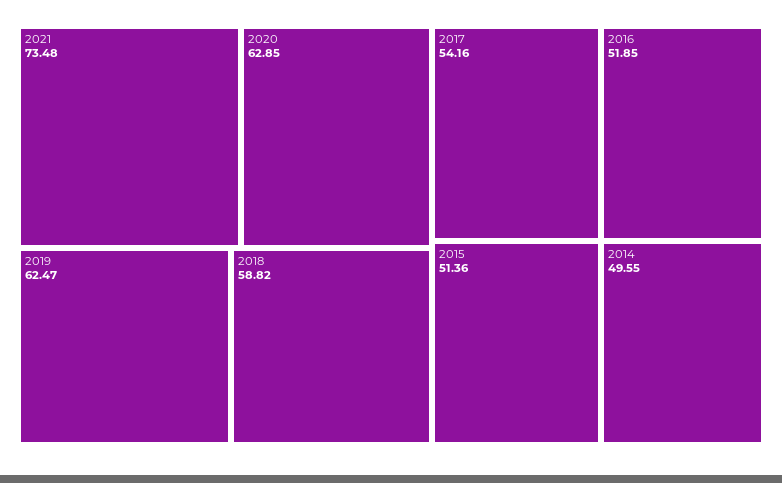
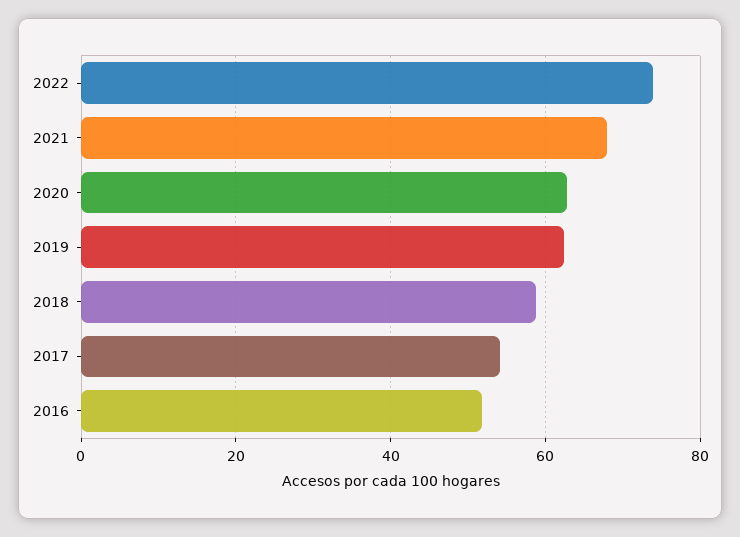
2021: 73.48 -> 68
2015: 51.36 -> none
2014: 49.55 -> none
2022: none -> 74

